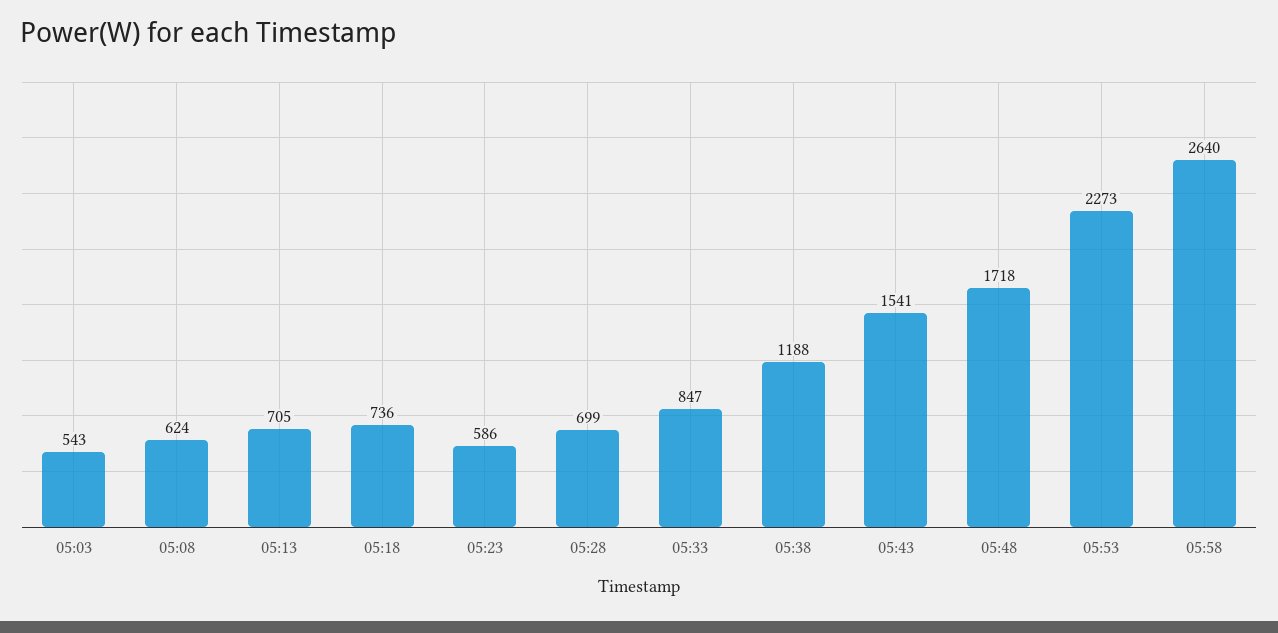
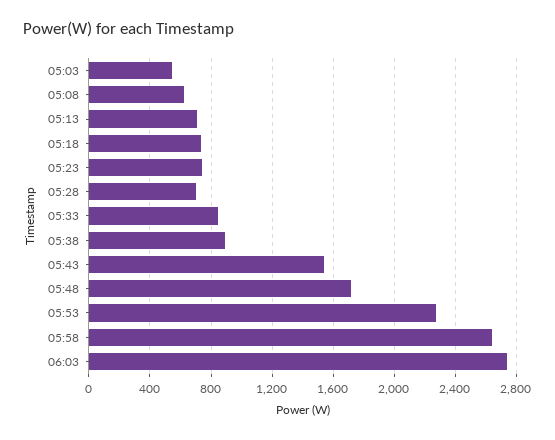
05:23: 586 -> 750
05:38: 1188 -> 900
06:03: none -> 2750

